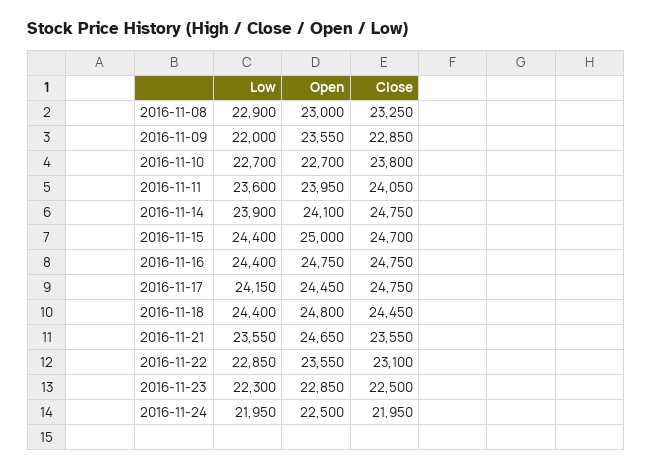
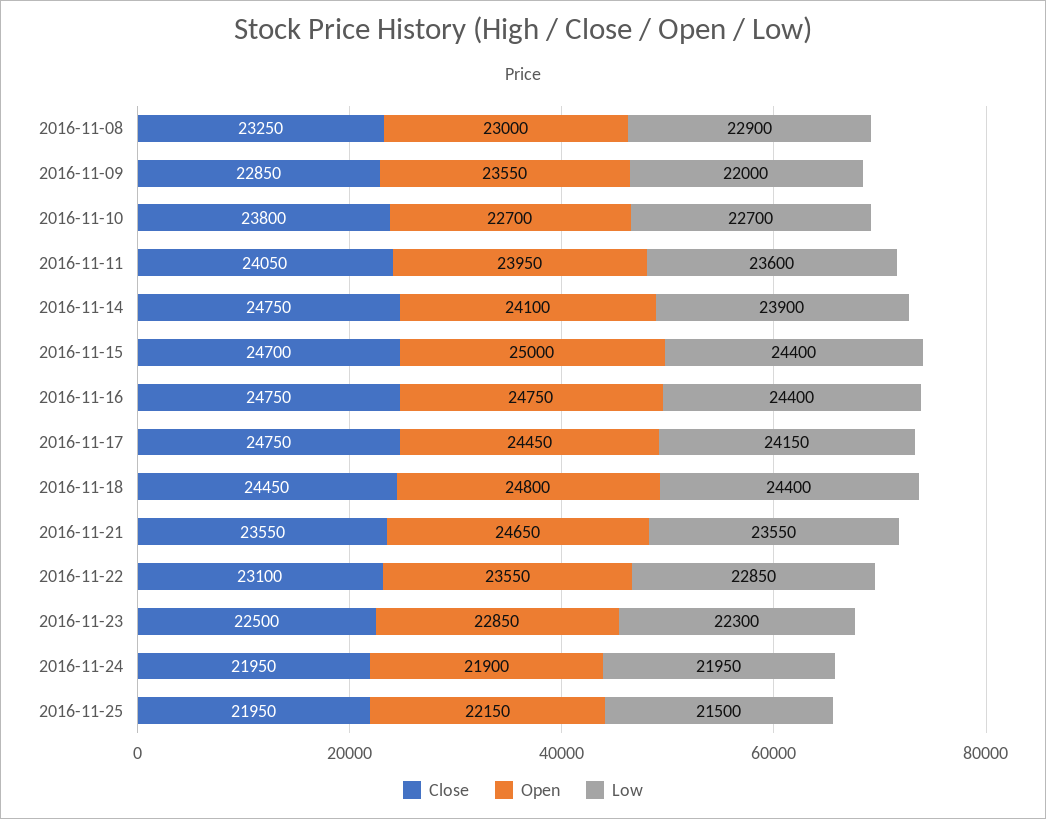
Open, 2016-11-24: 22500 -> 21900
Close, 2016-11-25: none -> 21950
Open, 2016-11-25: none -> 22150
Low, 2016-11-25: none -> 21500

